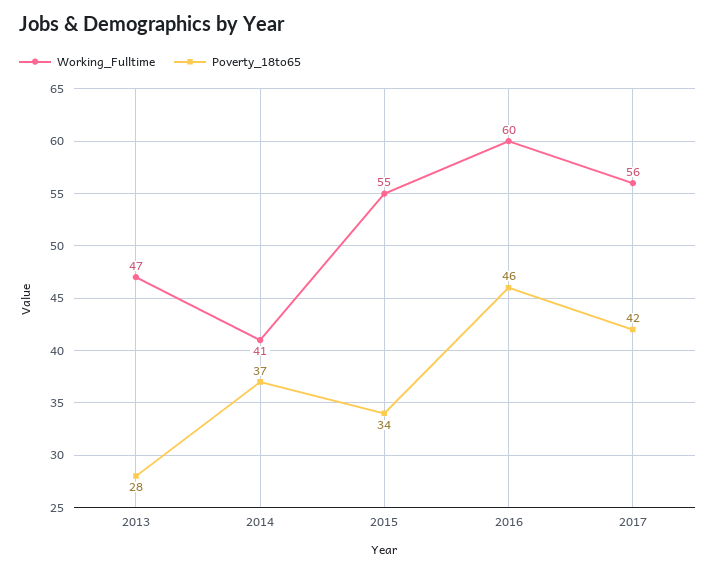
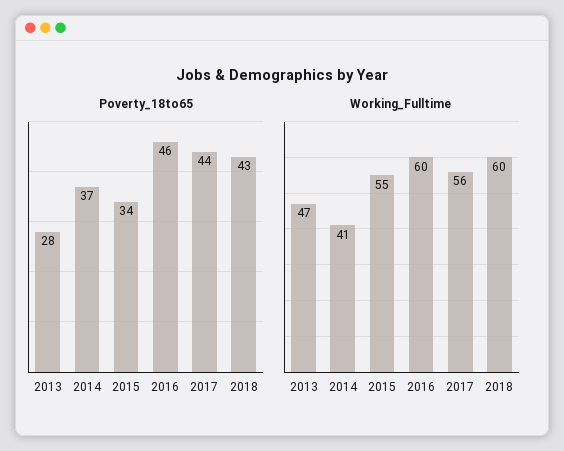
Poverty_18to65, 2017: 42 -> 44
Poverty_18to65, 2018: none -> 43
Working_Fulltime, 2018: none -> 60

